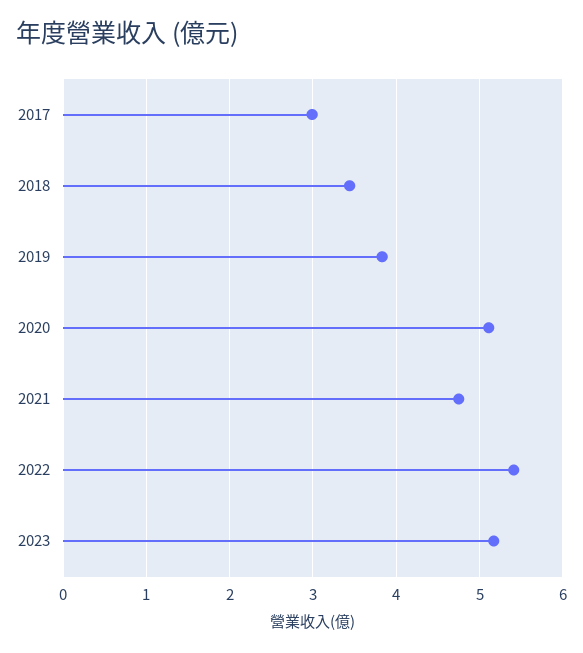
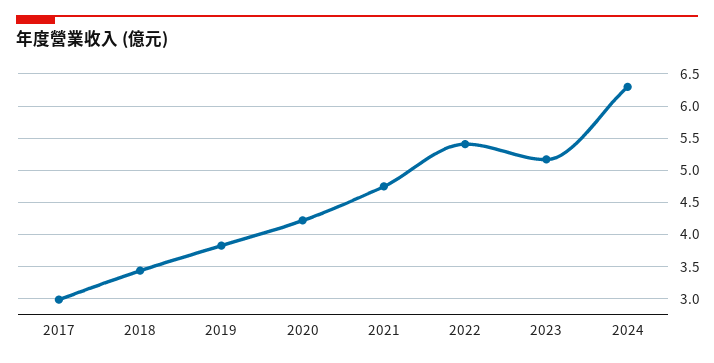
2020: 5.1 -> 4.2
2024: none -> 6.3

